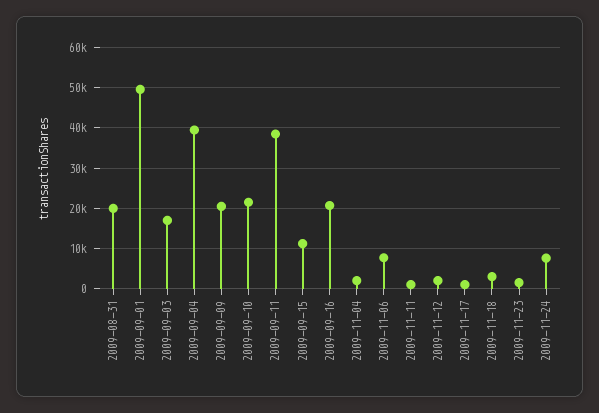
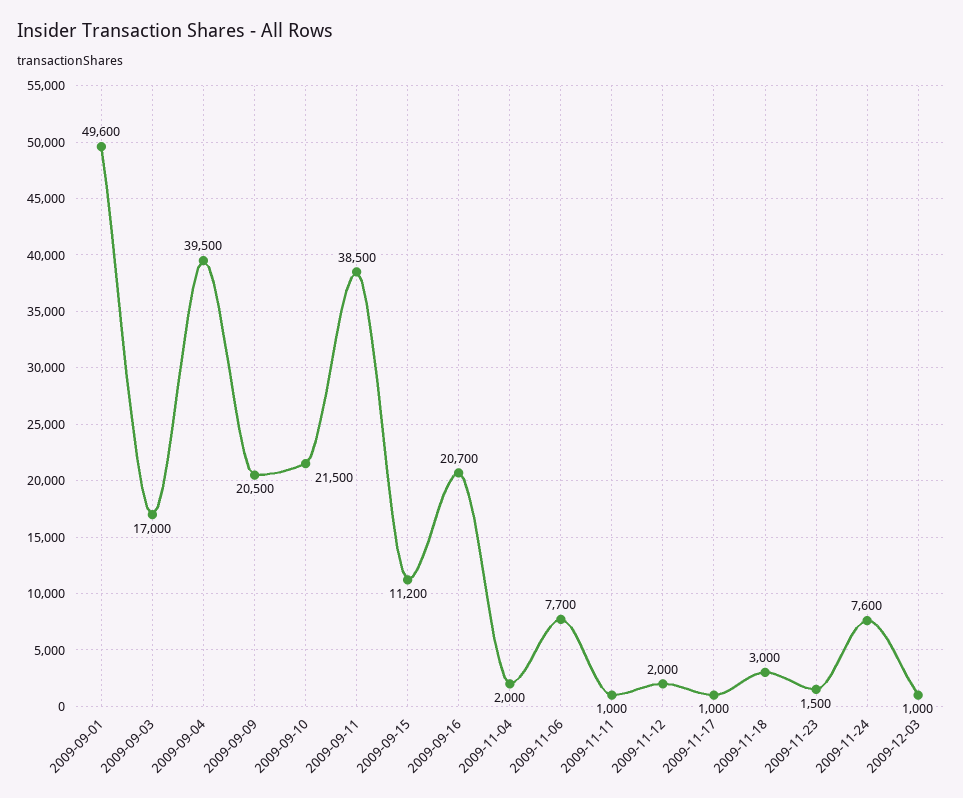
2009-08-31: 20000 -> none
2009-12-03: none -> 1000

